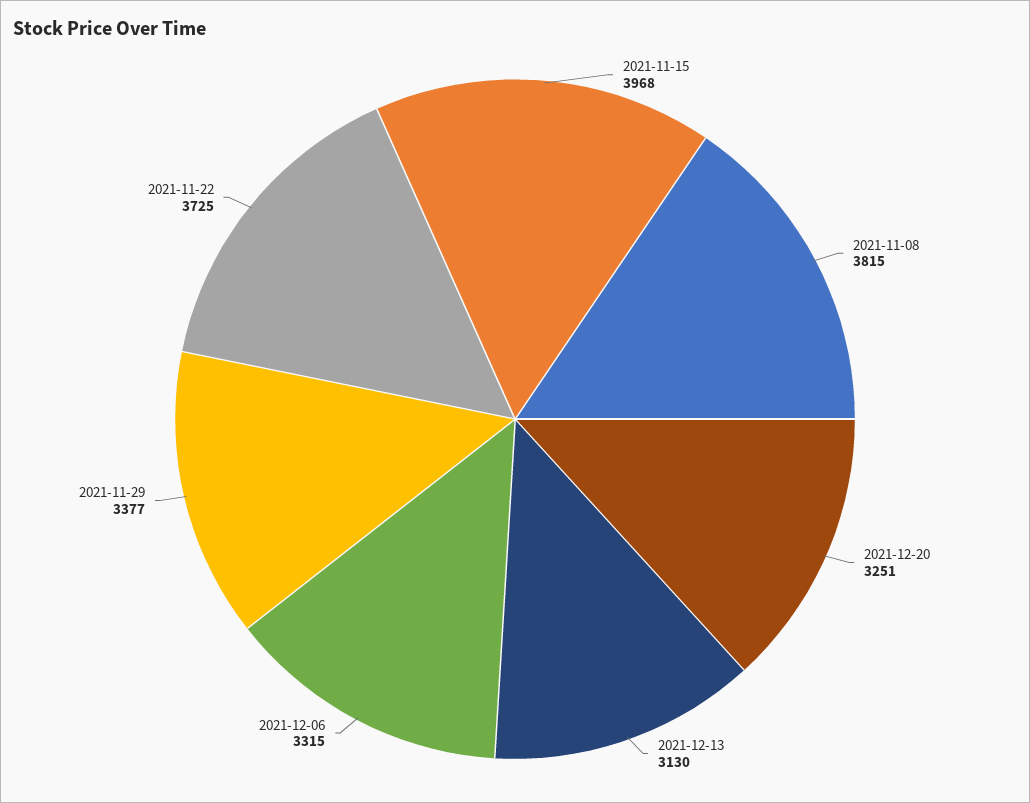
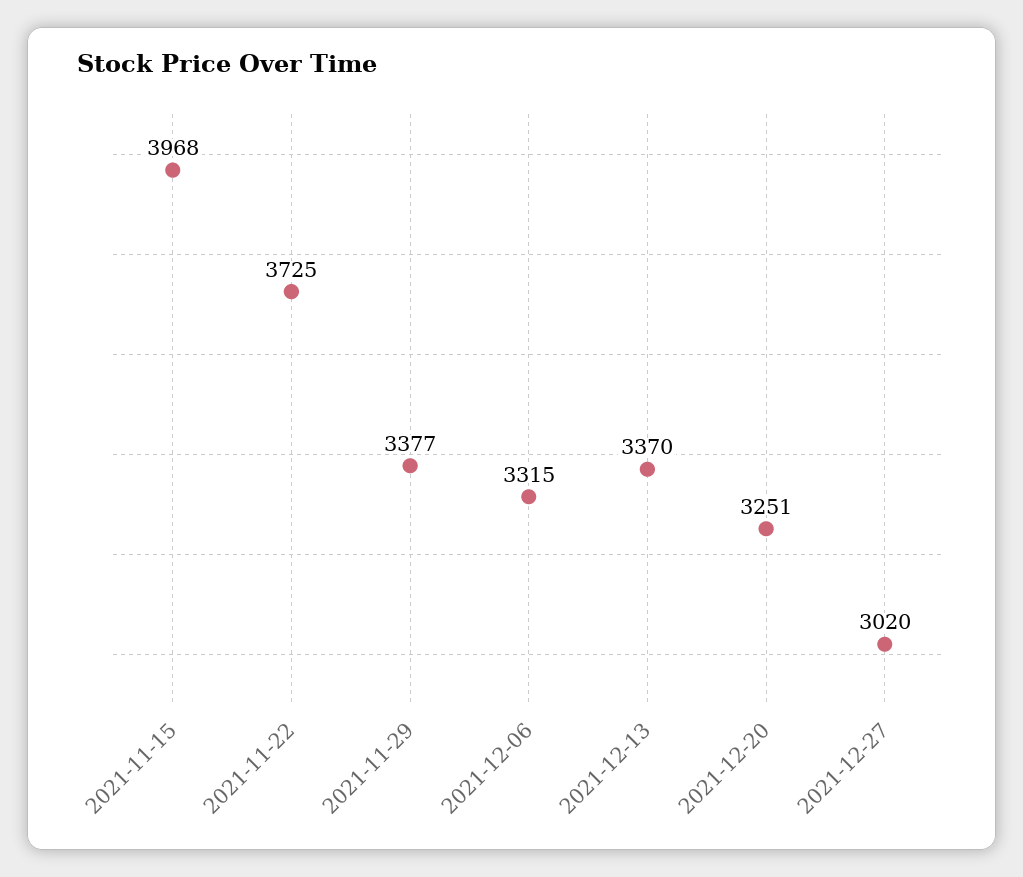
2021-11-08: 3815 -> none
2021-12-13: 3130 -> 3370
2021-12-27: none -> 3020

